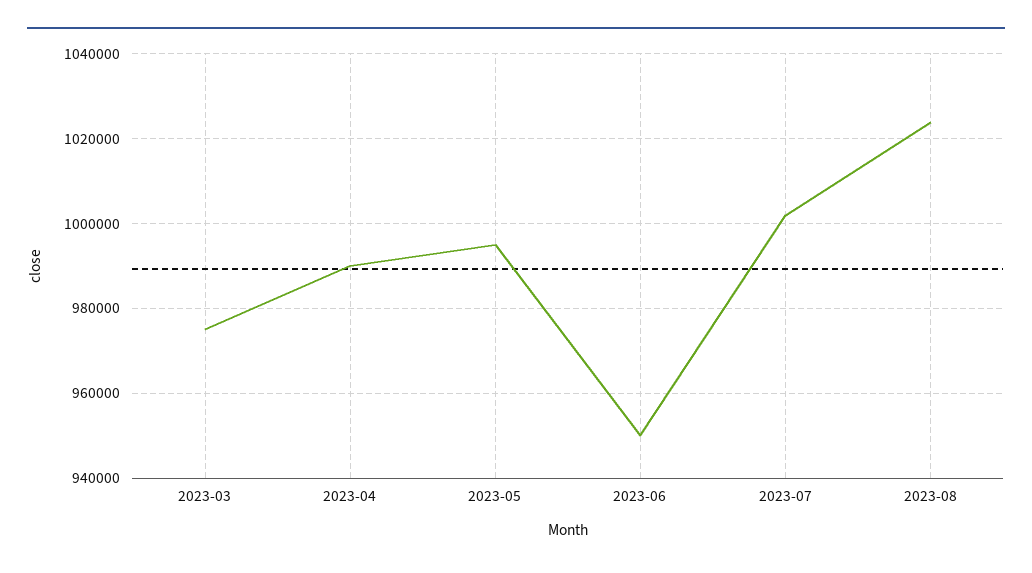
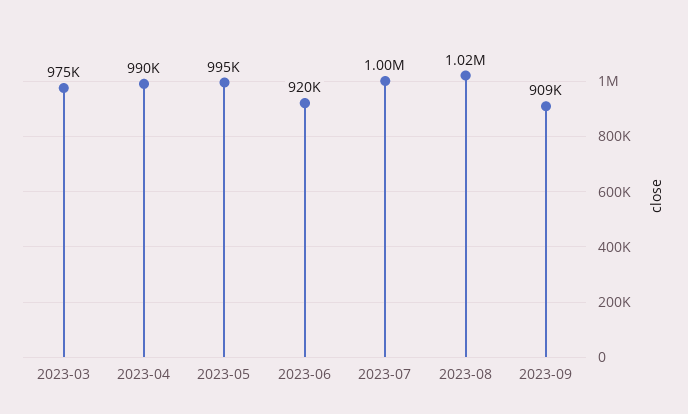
2023-06: 950000 -> 920000
2023-09: none -> 909000

